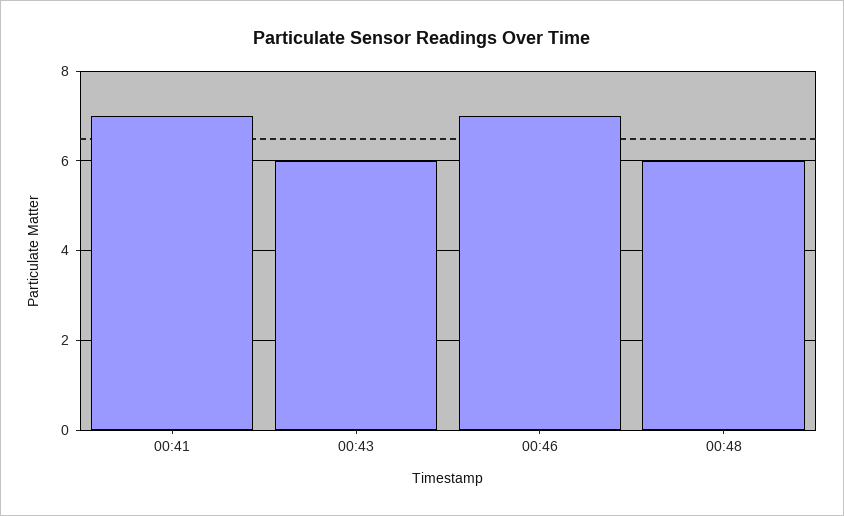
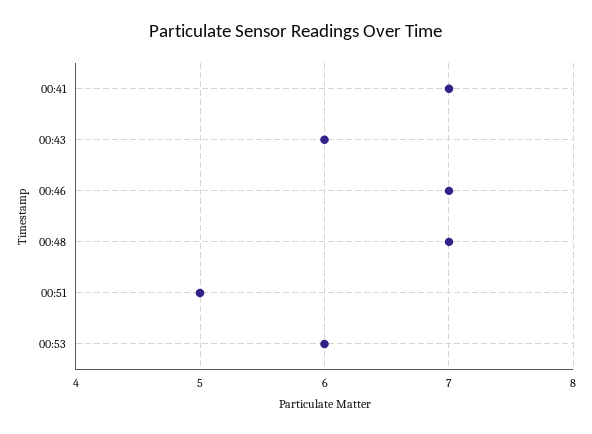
00:48: 6 -> 7
00:51: none -> 5
00:53: none -> 6

